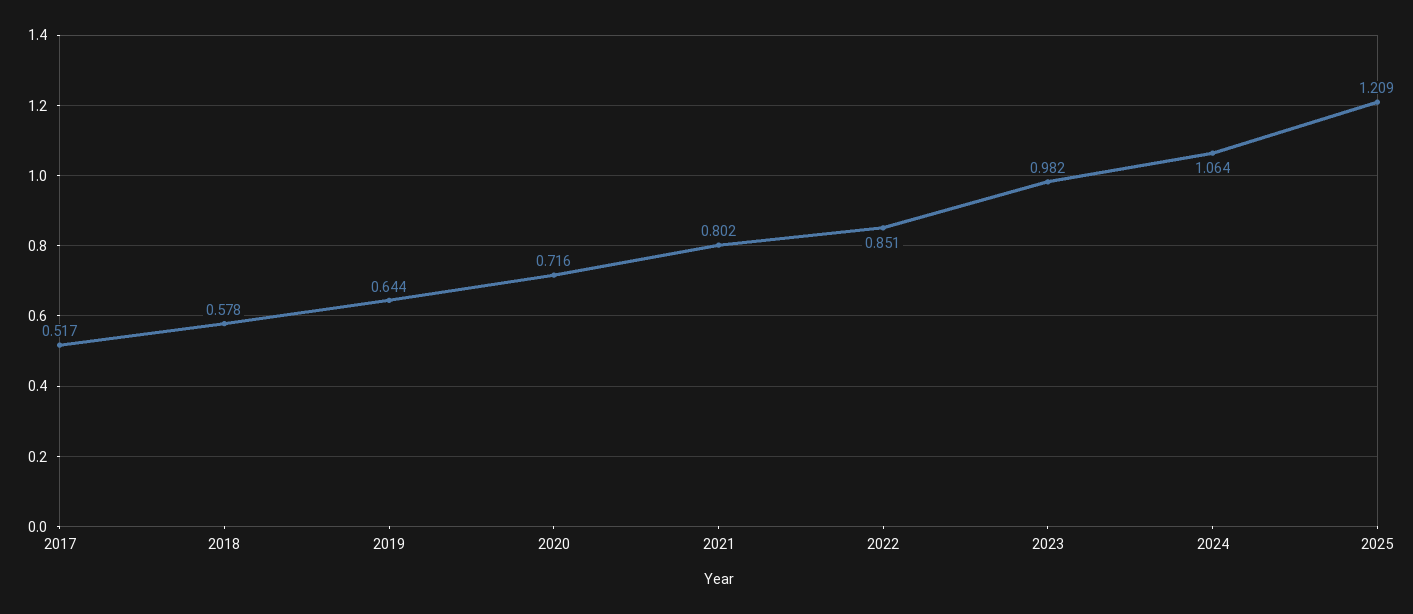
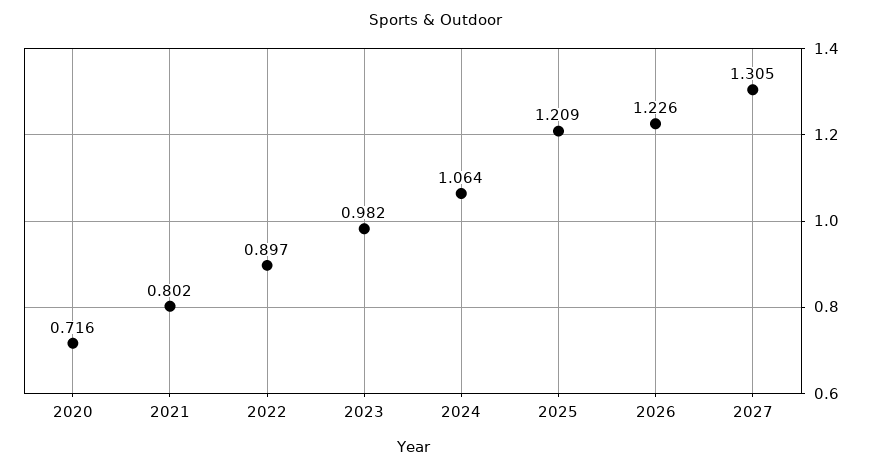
2017: 0.517 -> none
2018: 0.578 -> none
2019: 0.644 -> none
2022: 0.851 -> 0.897
2026: none -> 1.226
2027: none -> 1.305

